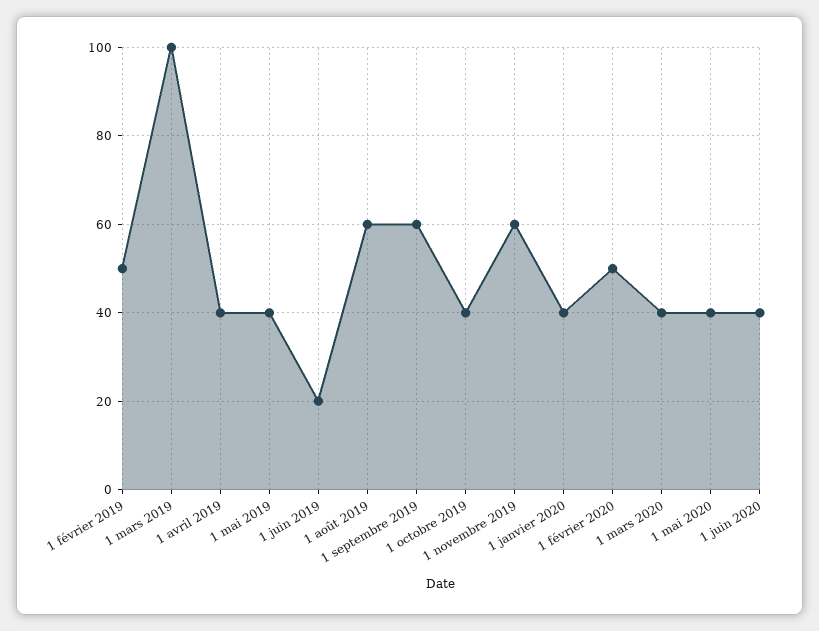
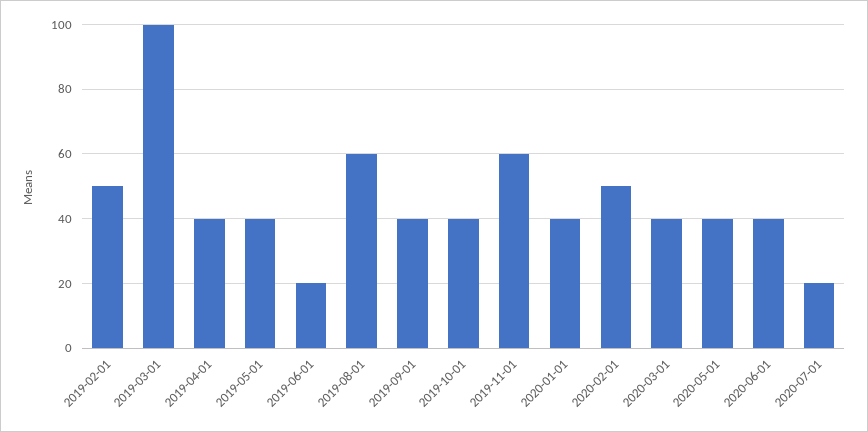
1 septembre 2019: 60 -> 40
2020-07-01: none -> 20

